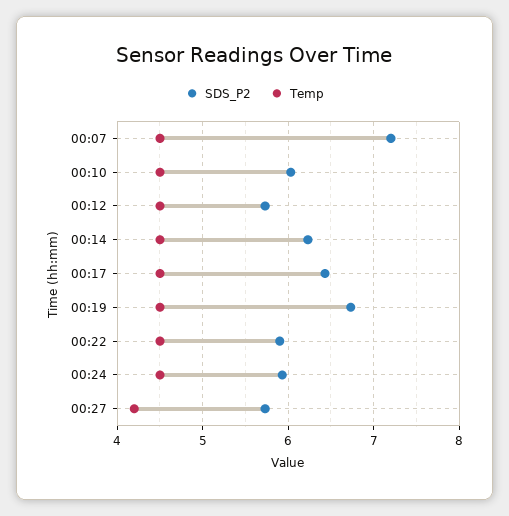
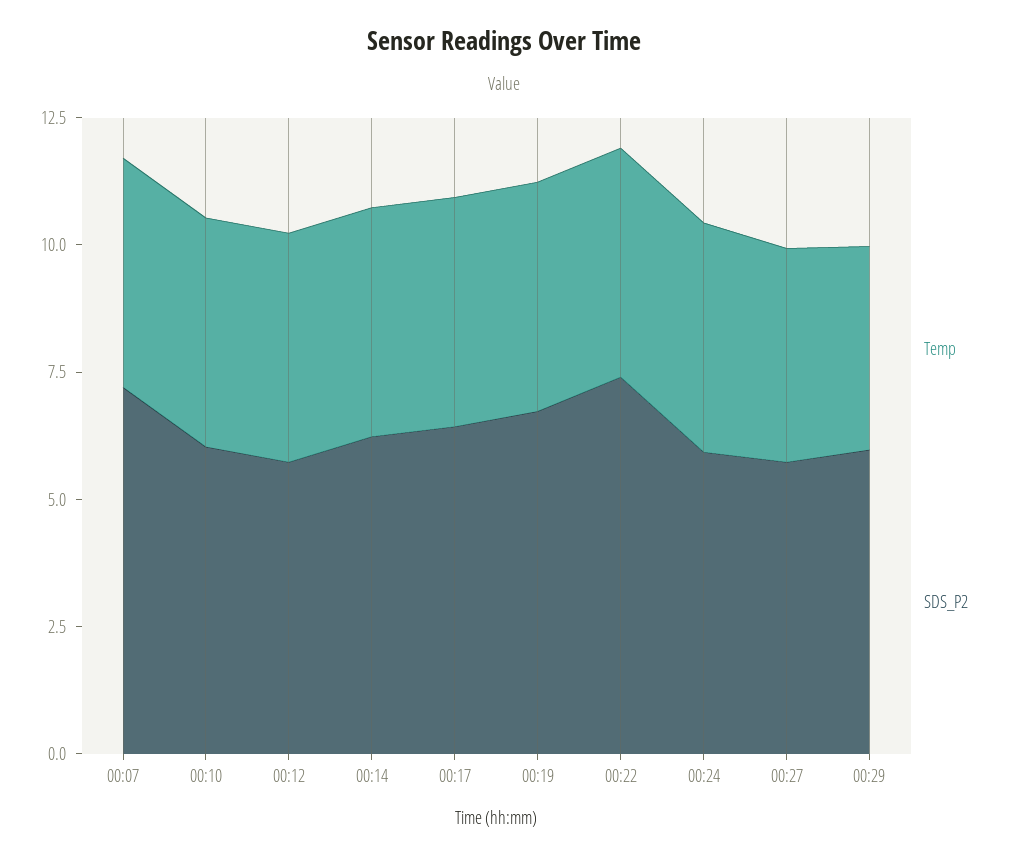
SDS_P2, 00:22: 5.9 -> 7.5
Temp, 00:29: none -> 4
SDS_P2, 00:29: none -> 6

